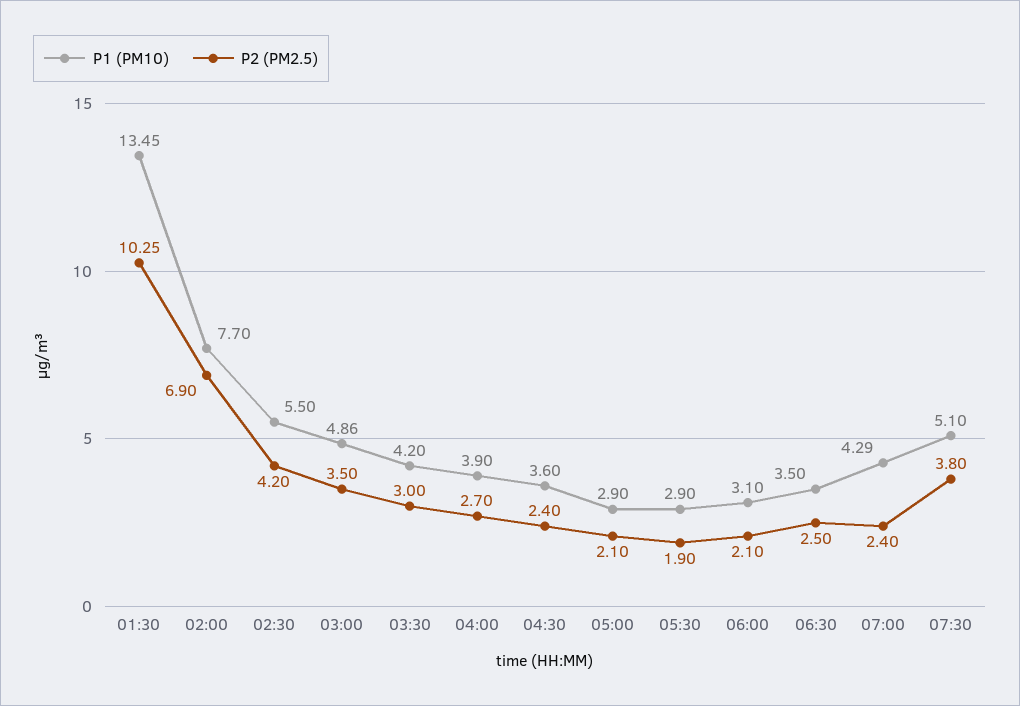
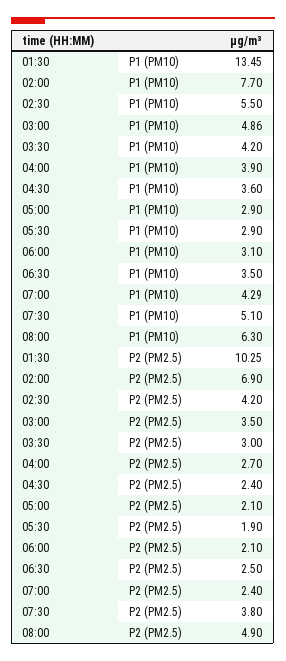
P1 (PM10), 08:00: none -> 6.3
P2 (PM2.5), 08:00: none -> 4.9

